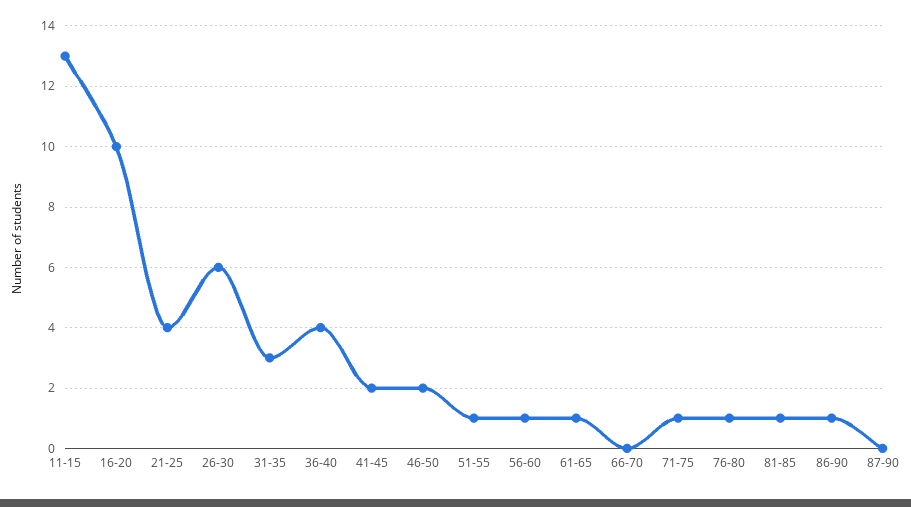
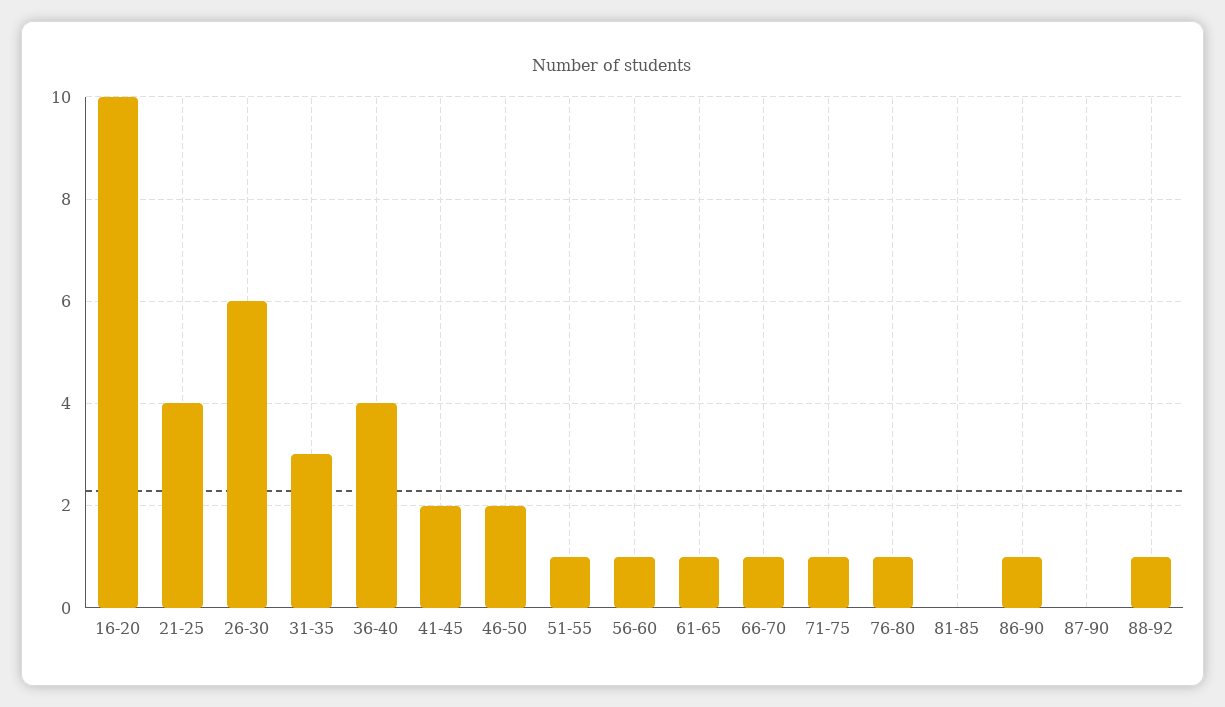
11-15: 13 -> none
66-70: 0 -> 1
81-85: 1 -> 0
88-92: none -> 1

